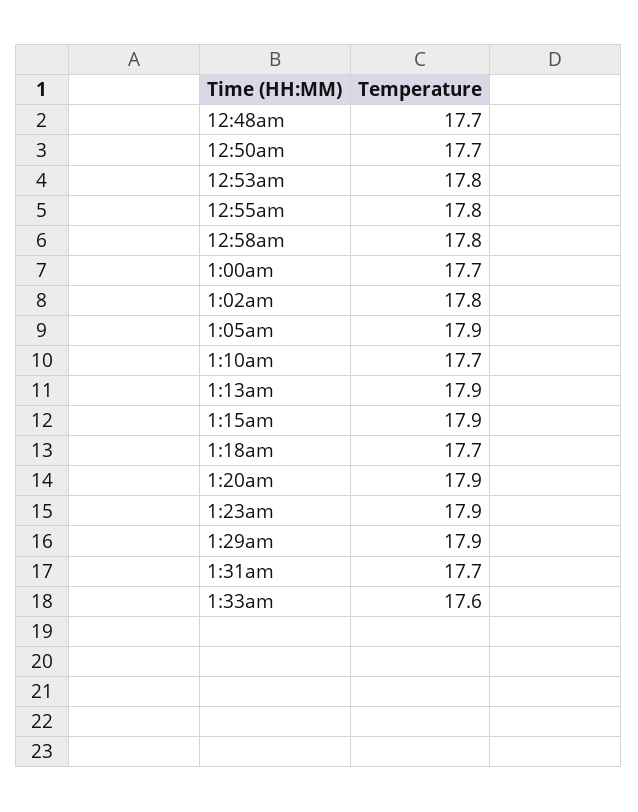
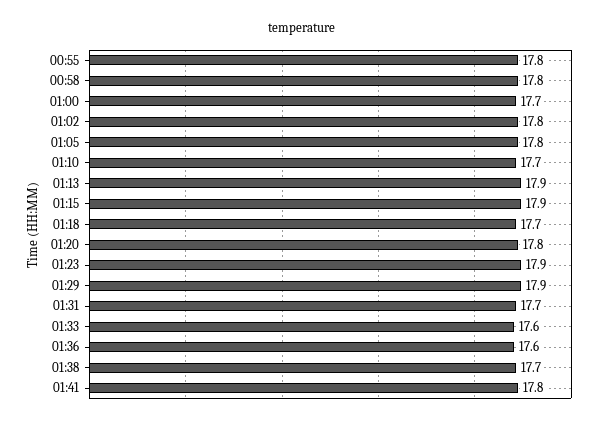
12:48am: 17.7 -> none
12:50am: 17.7 -> none
12:53am: 17.8 -> none
1:05am: 17.9 -> 17.8
1:20am: 17.9 -> 17.8
01:36: none -> 17.6
01:38: none -> 17.7
01:41: none -> 17.8

